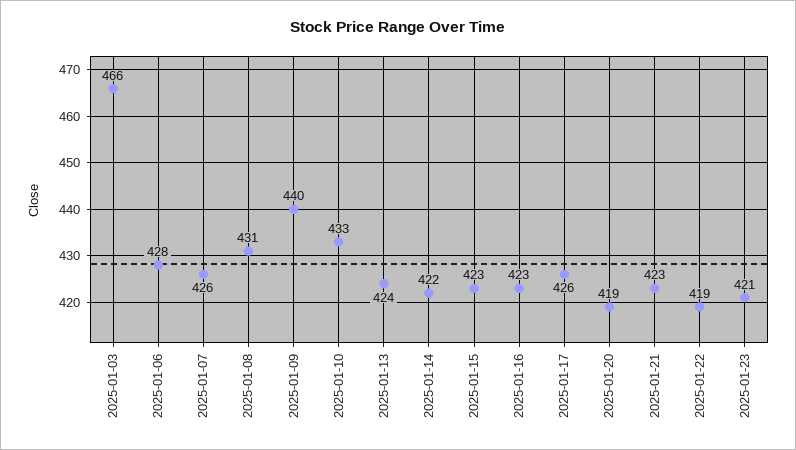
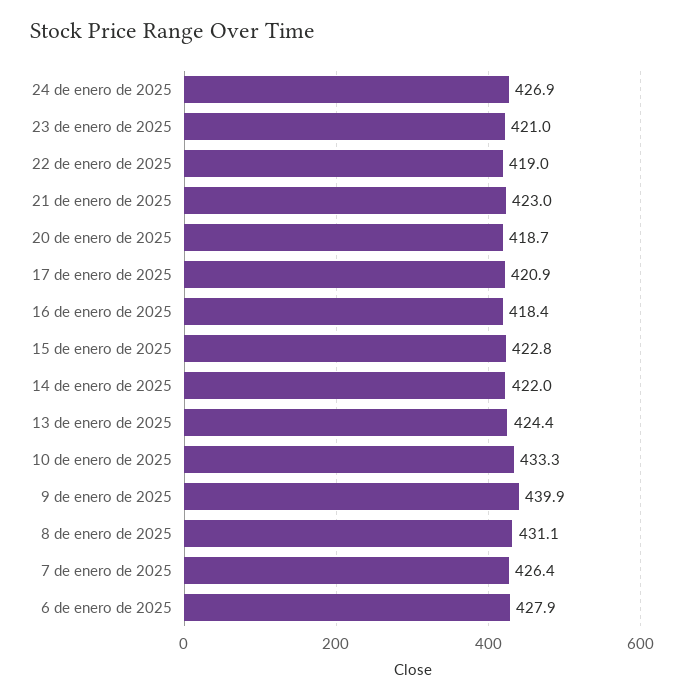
2025-01-03: 466 -> none
2025-01-16: 423 -> 418.4
2025-01-17: 426 -> 420.9
24 de enero de 2025: none -> 426.9

